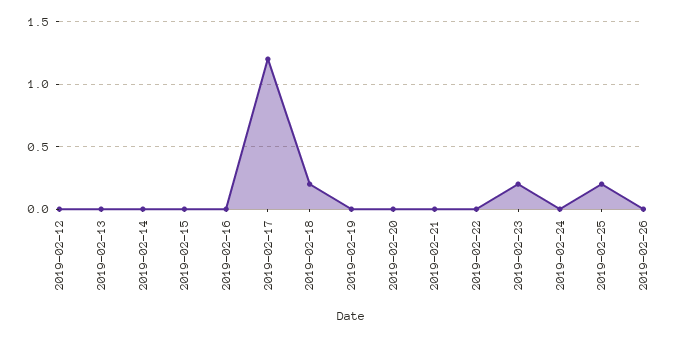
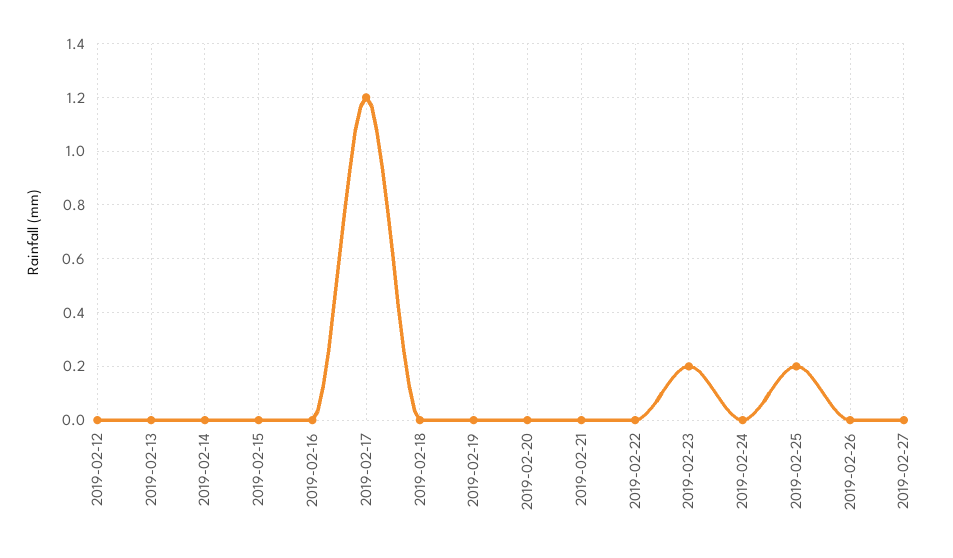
2019-02-18: 0.2 -> 0
2019-02-27: none -> 0

